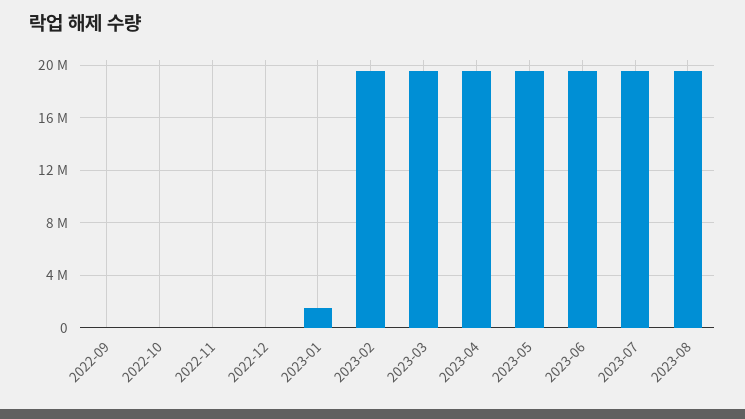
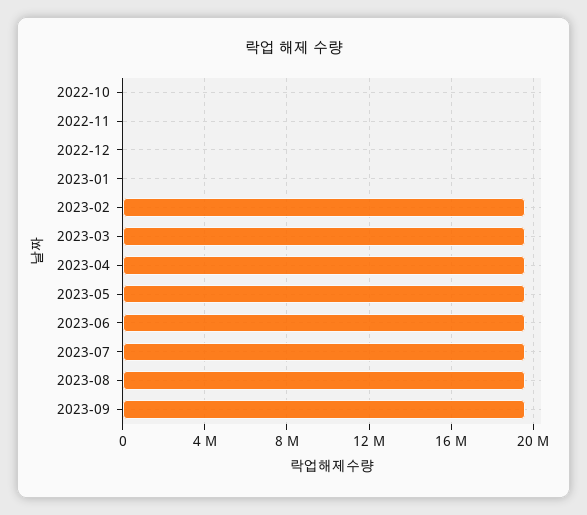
2022-09: 0 -> none
2023-01: 1500000 -> 0
2023-09: none -> 19500000

